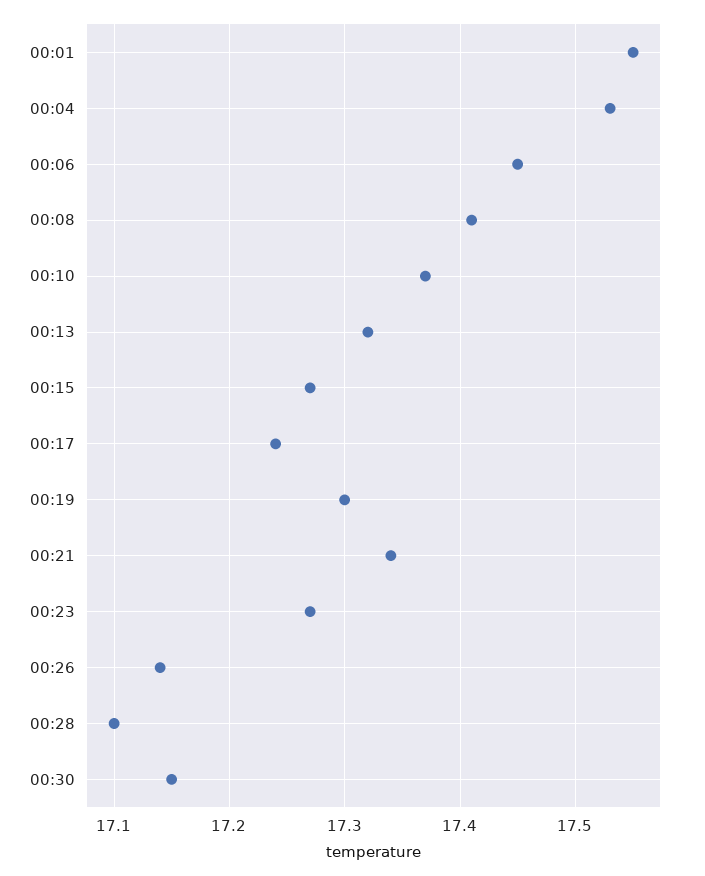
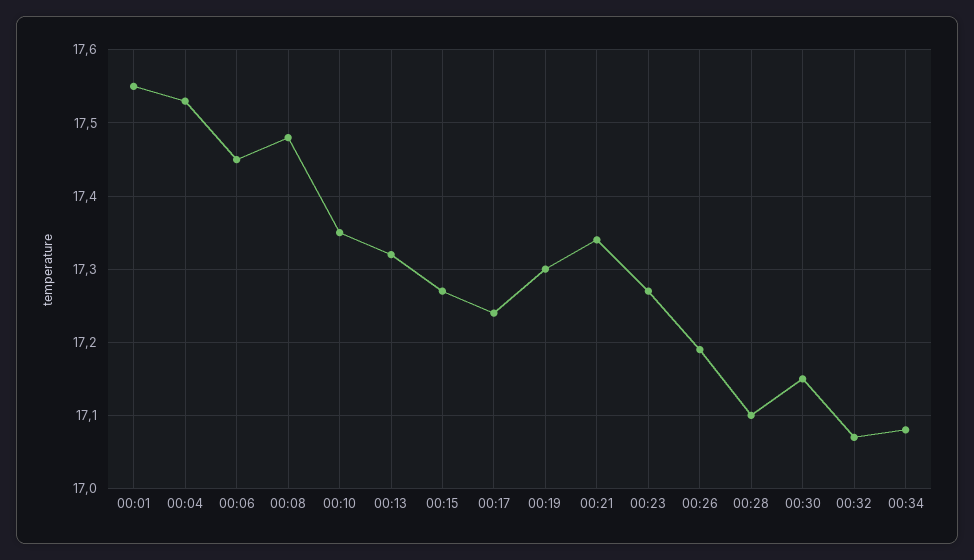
00:08: 17.41 -> 17.48
00:10: 17.37 -> 17.35
00:26: 17.14 -> 17.19
00:32: none -> 17.07
00:34: none -> 17.08

